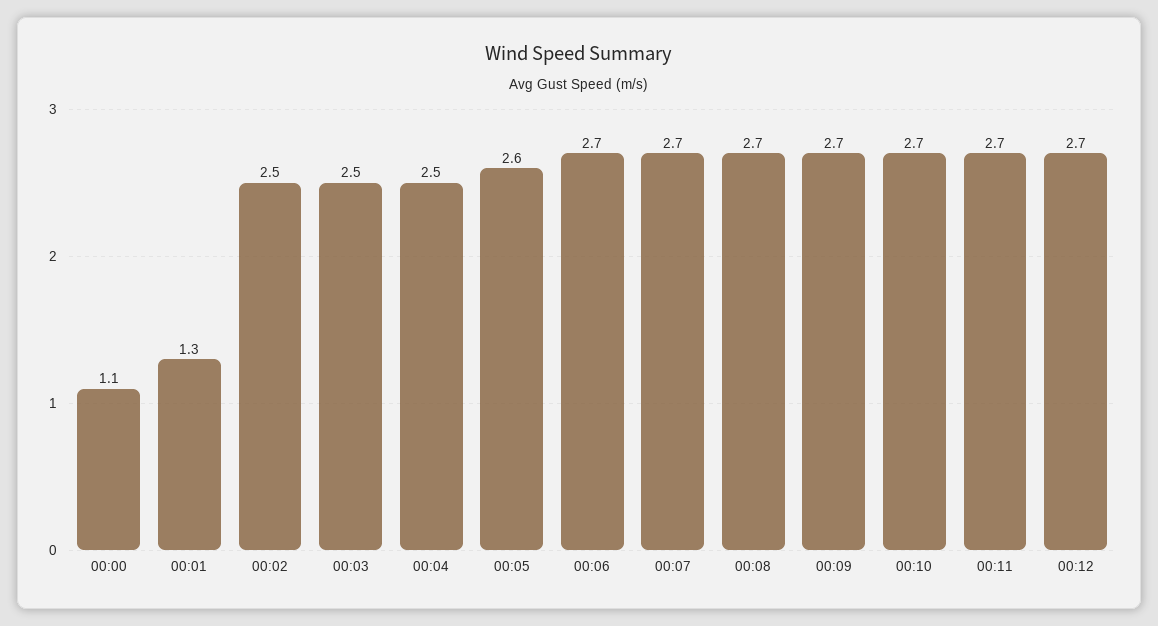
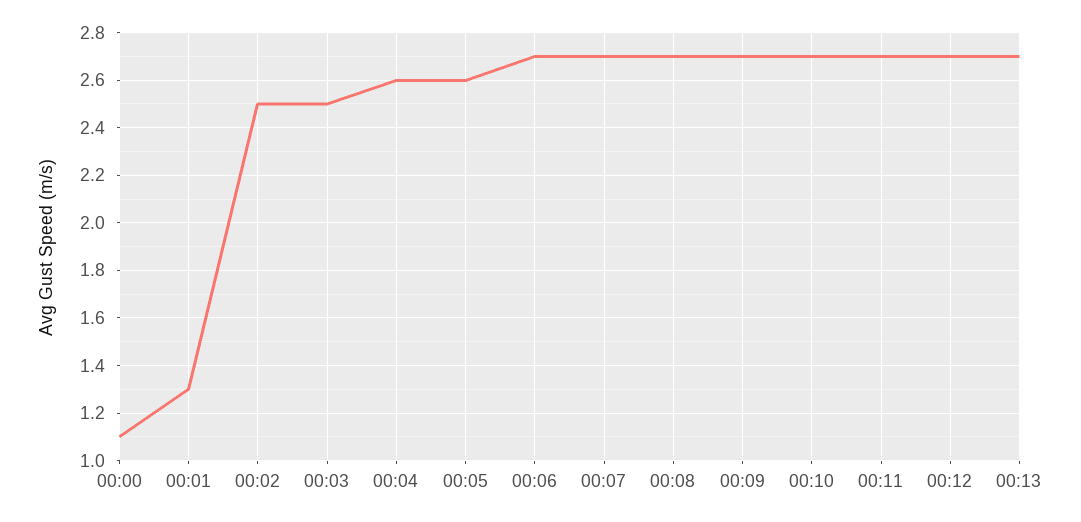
00:04: 2.5 -> 2.6
00:13: none -> 2.7

